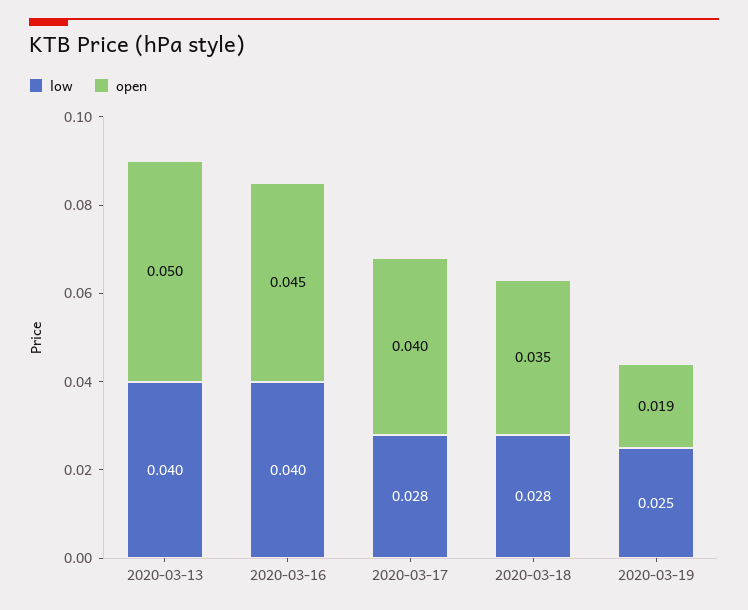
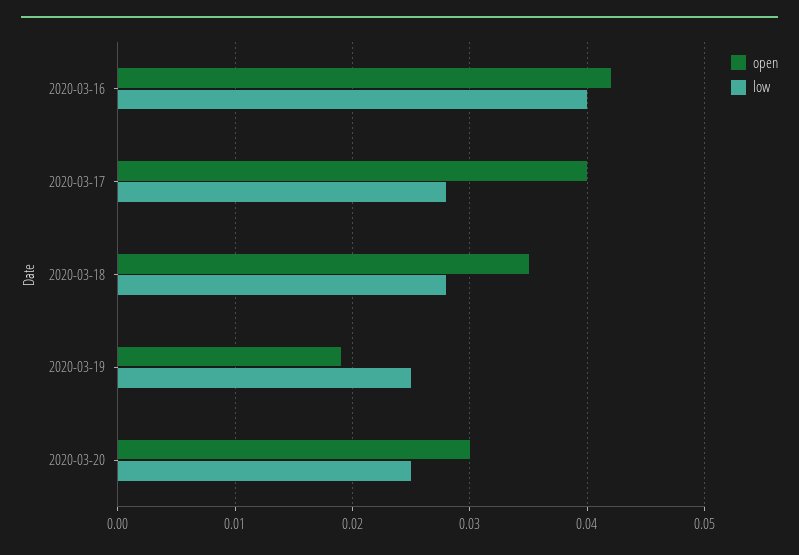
low, 2020-03-13: 0.04 -> none
open, 2020-03-13: 0.05 -> none
open, 2020-03-16: 0.045 -> 0.042
open, 2020-03-20: none -> 0.03
low, 2020-03-20: none -> 0.025

